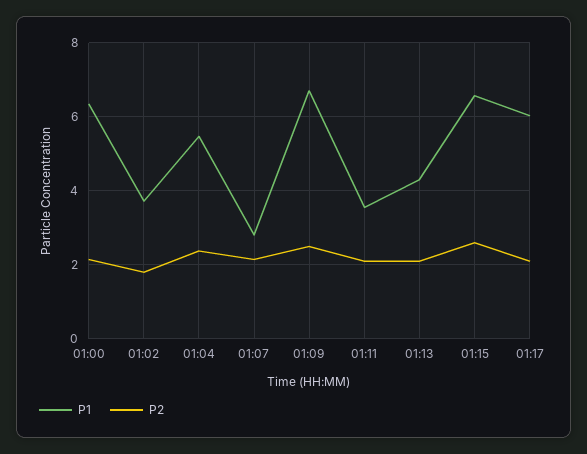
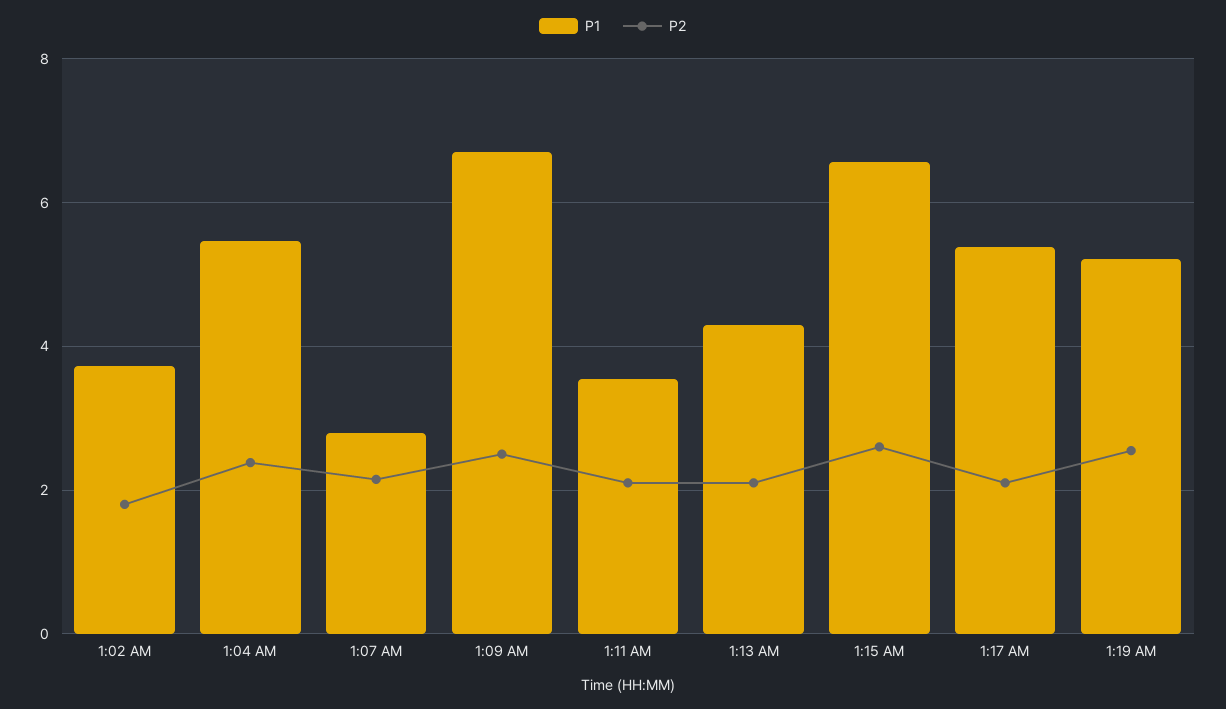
P1, 01:00: 6.4 -> none
P2, 01:00: 2.2 -> none
P1, 01:17: 6 -> 5.4
P1, 1:19 AM: none -> 5.2
P2, 1:19 AM: none -> 2.6

